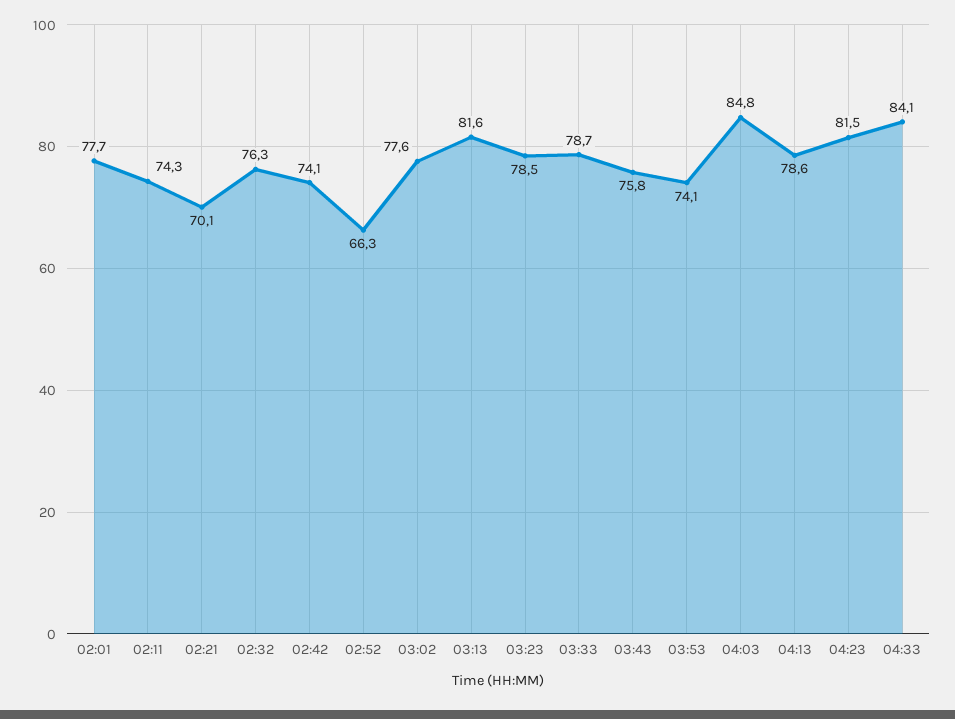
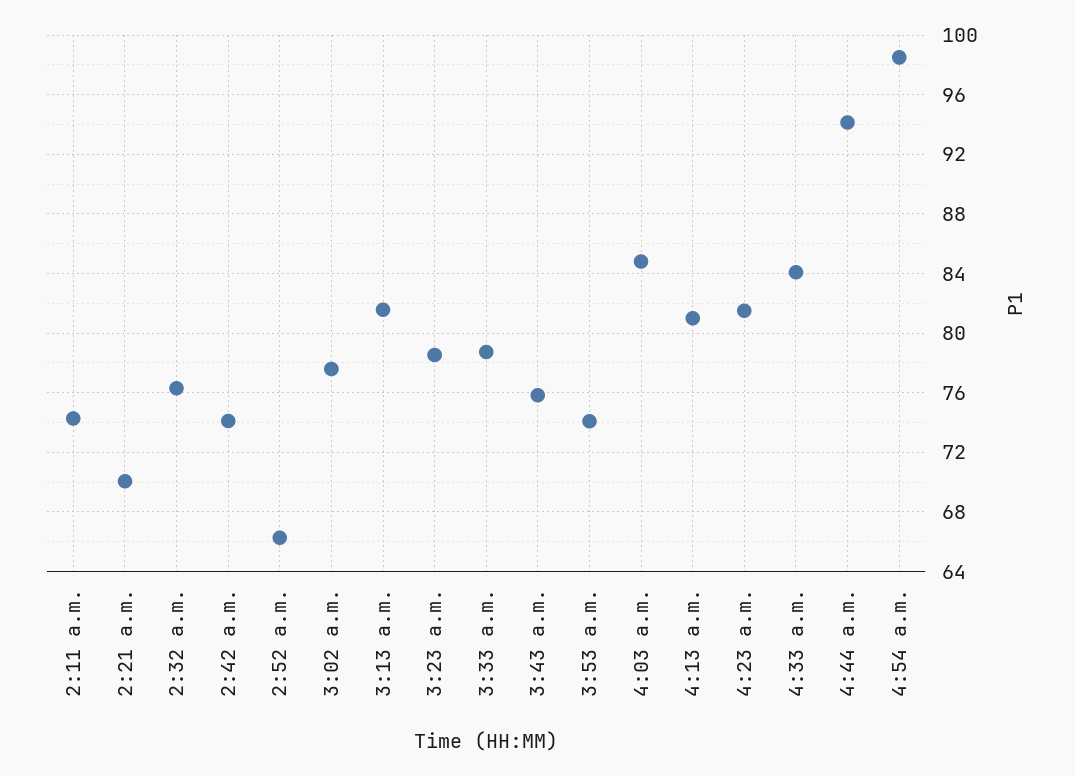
02:01: 77.7 -> none
04:13: 78.6 -> 81
4:44 a.m.: none -> 94
4:54 a.m.: none -> 98.5

